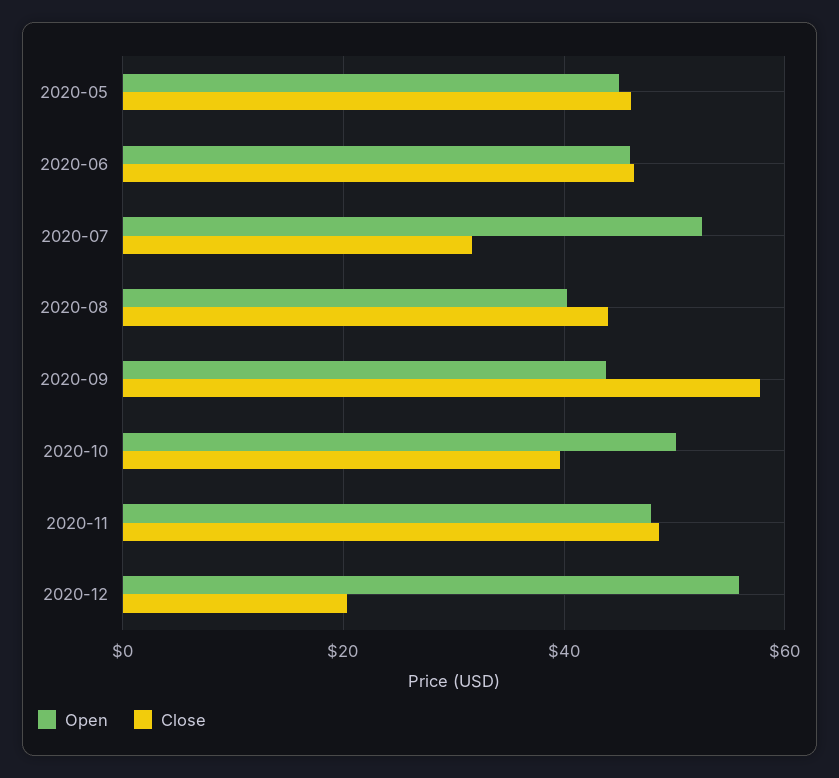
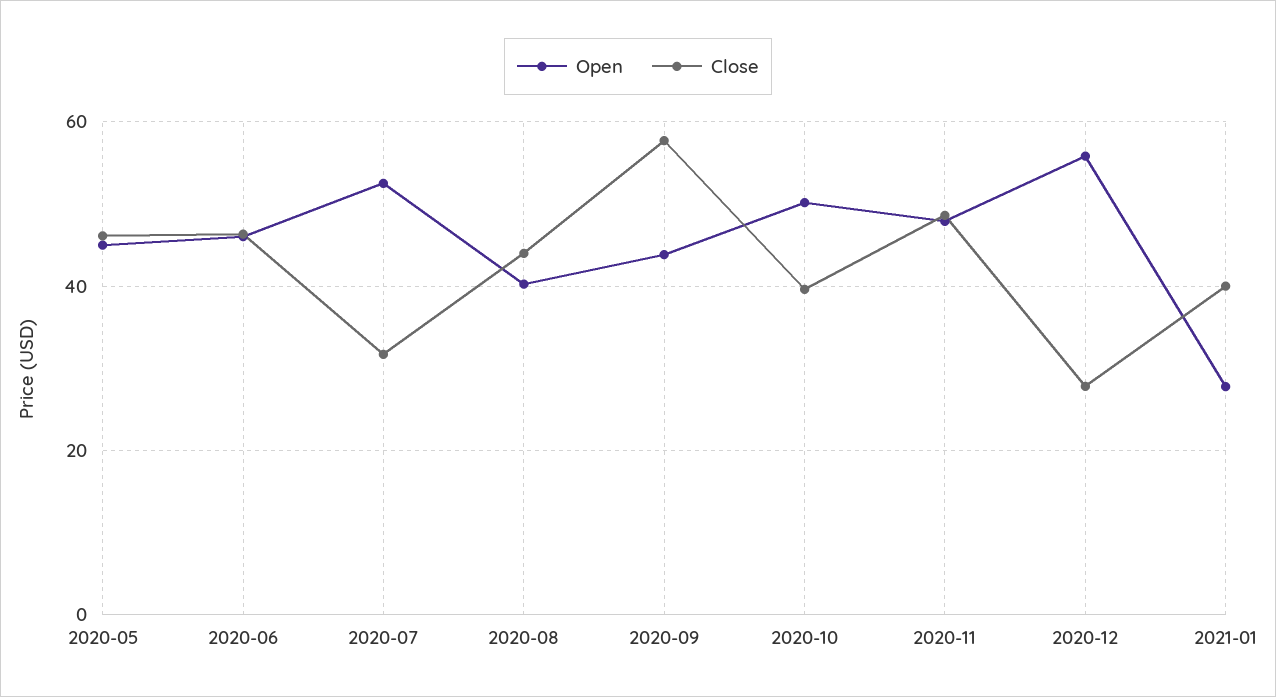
Close, 2020-12: 20 -> 28
Open, 2021-01: none -> 28
Close, 2021-01: none -> 40

